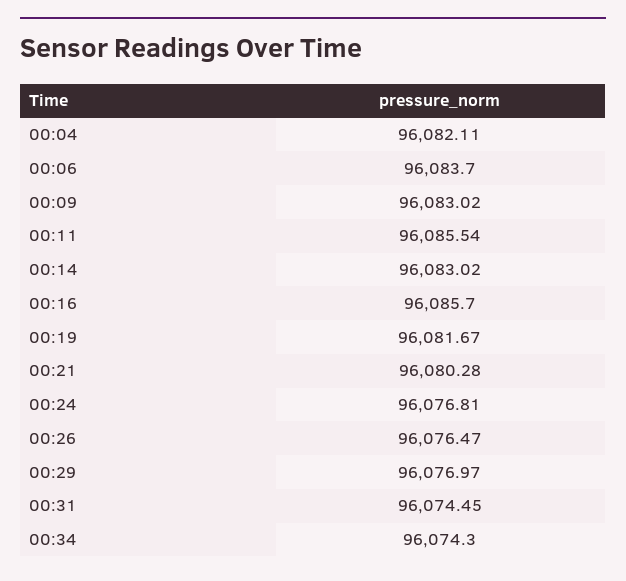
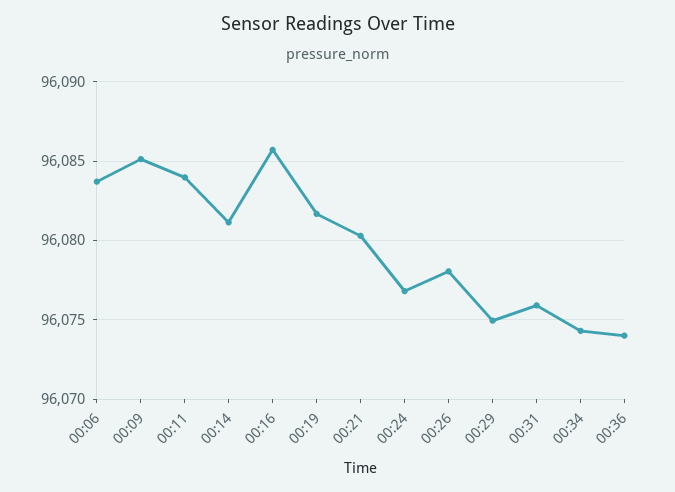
00:04: 96082.11 -> none
00:09: 96083.02 -> 96085
00:11: 96085.54 -> 96084
00:14: 96083.02 -> 96081
00:26: 96076.47 -> 96078
00:29: 96076.97 -> 96075
00:31: 96074.45 -> 96076
00:36: none -> 96074

